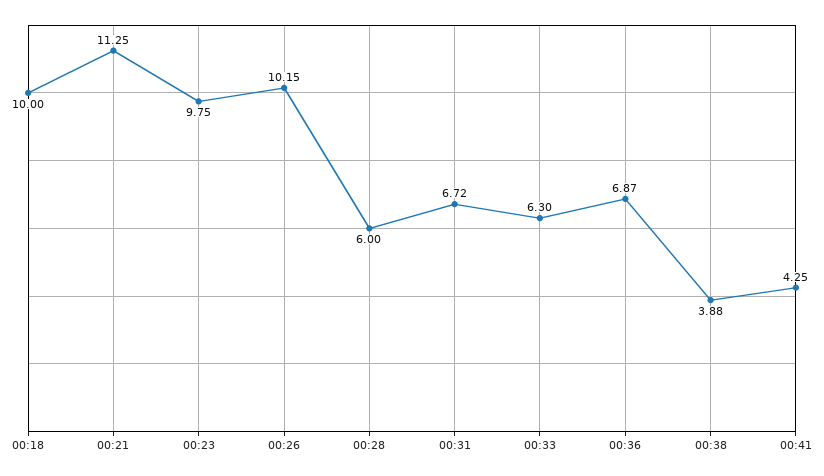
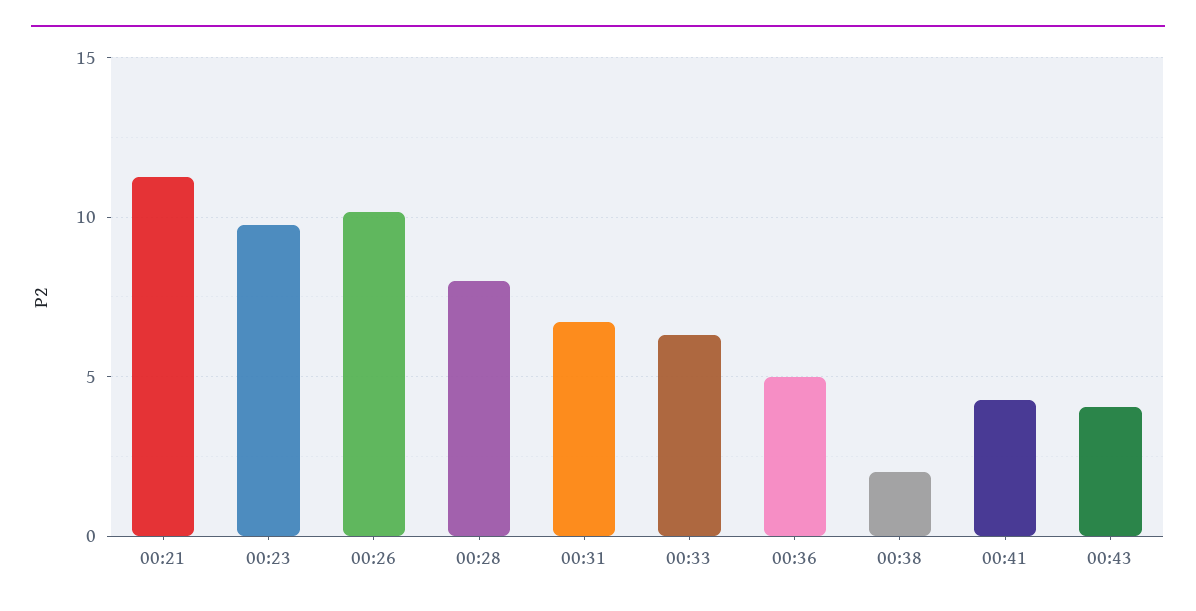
00:18: 10 -> none
00:28: 6 -> 8
00:36: 6.87 -> 5
00:38: 3.88 -> 2
00:43: none -> 4

